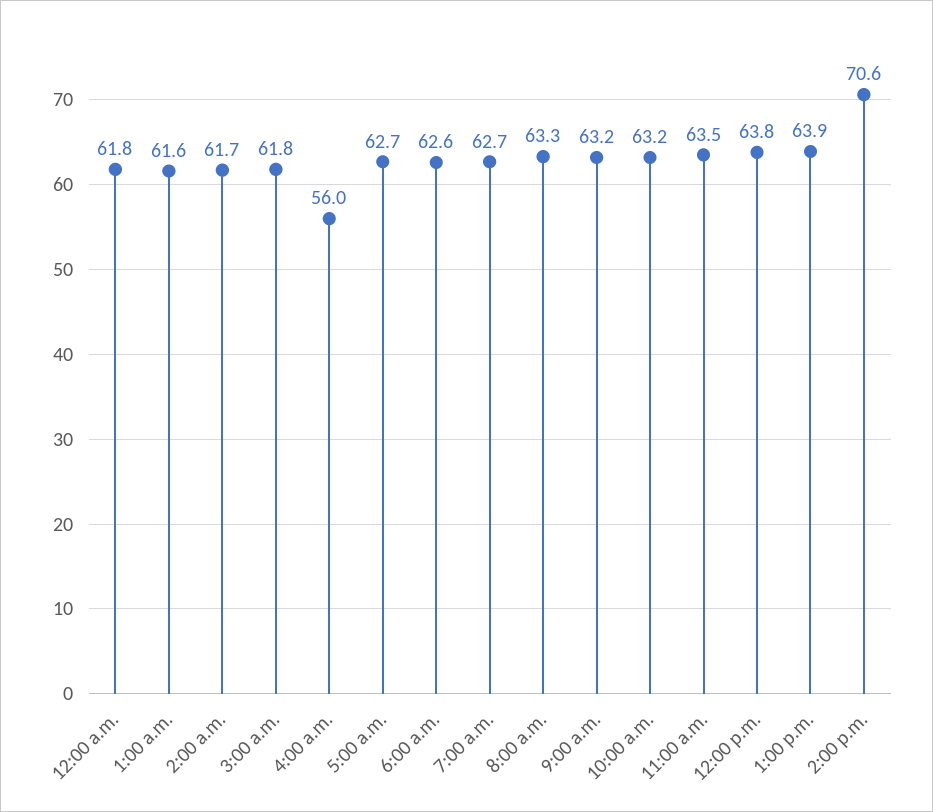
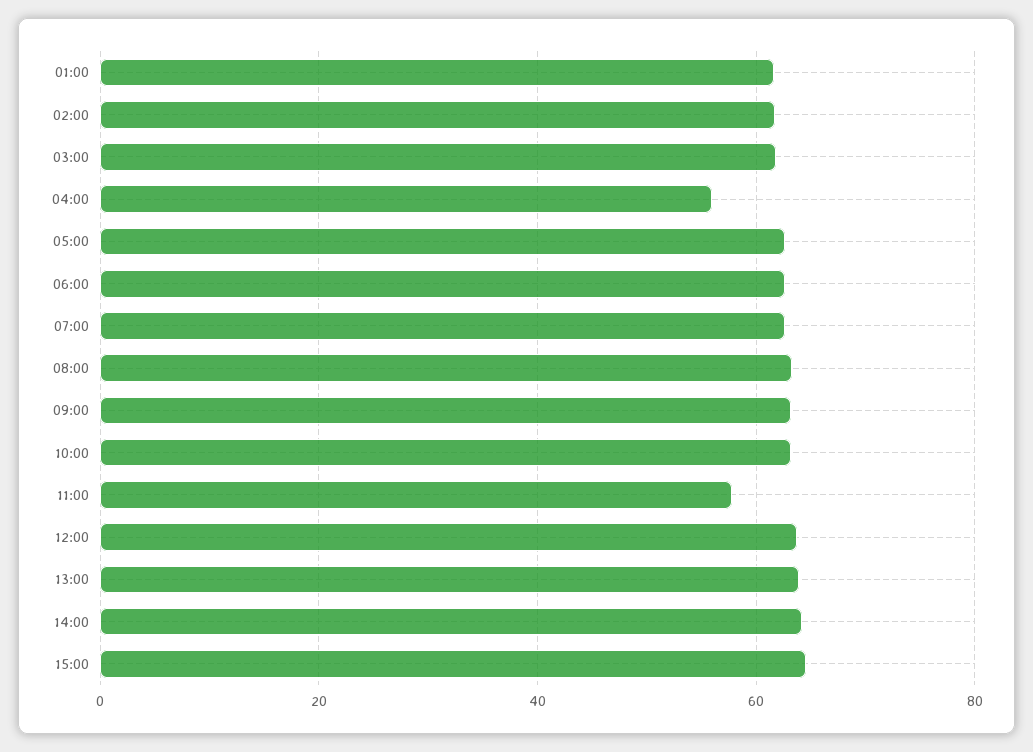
12:00 a.m.: 61.8 -> none
11:00 a.m.: 63.5 -> 58
2:00 p.m.: 70.6 -> 64
15:00: none -> 64

